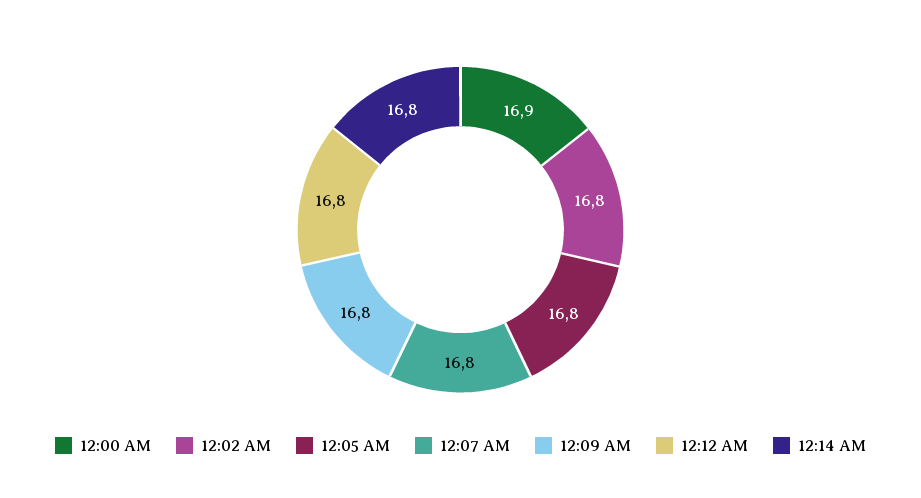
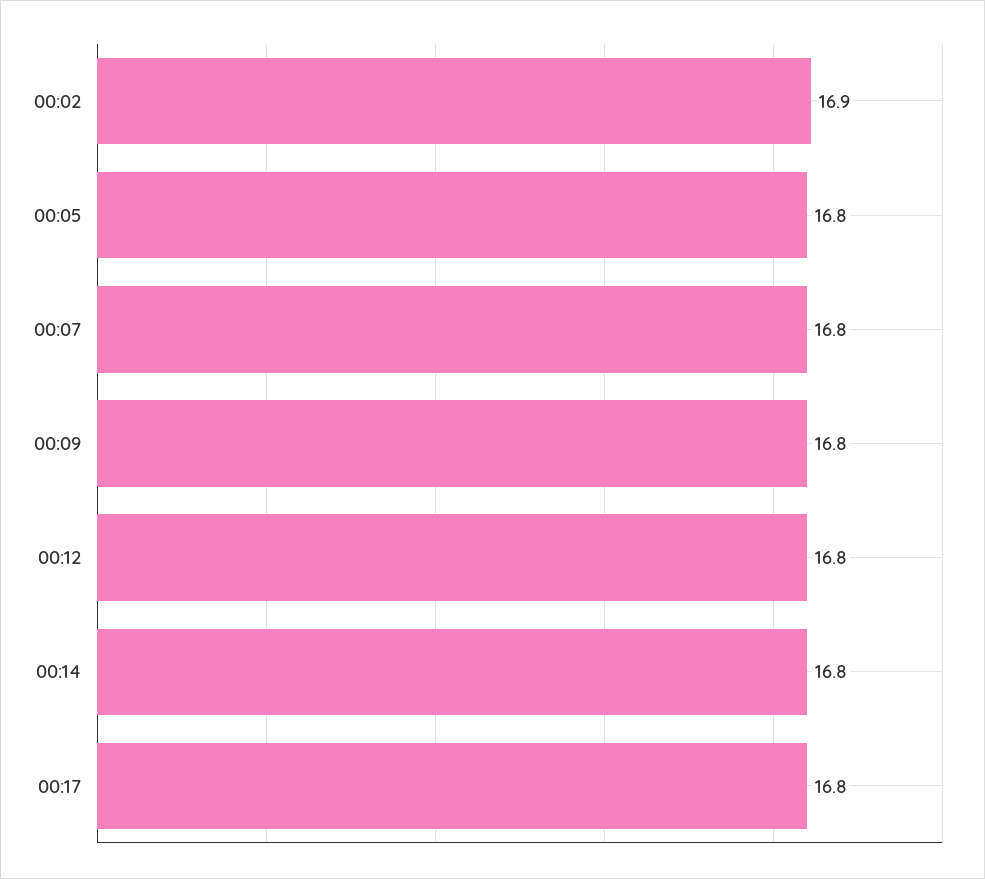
12:00 AM: 16.9 -> none
12:02 AM: 16.8 -> 16.9
00:17: none -> 16.8

